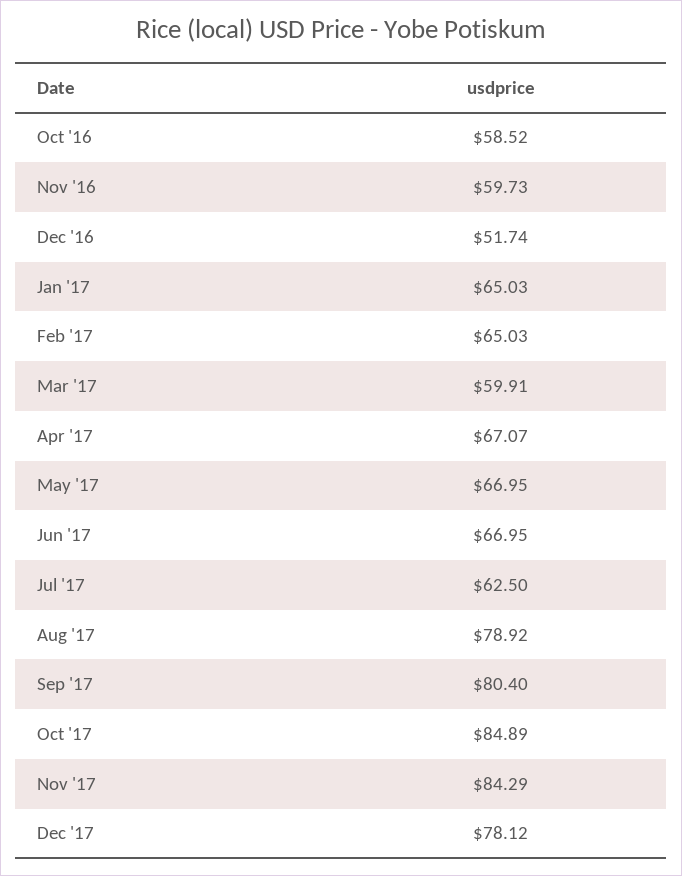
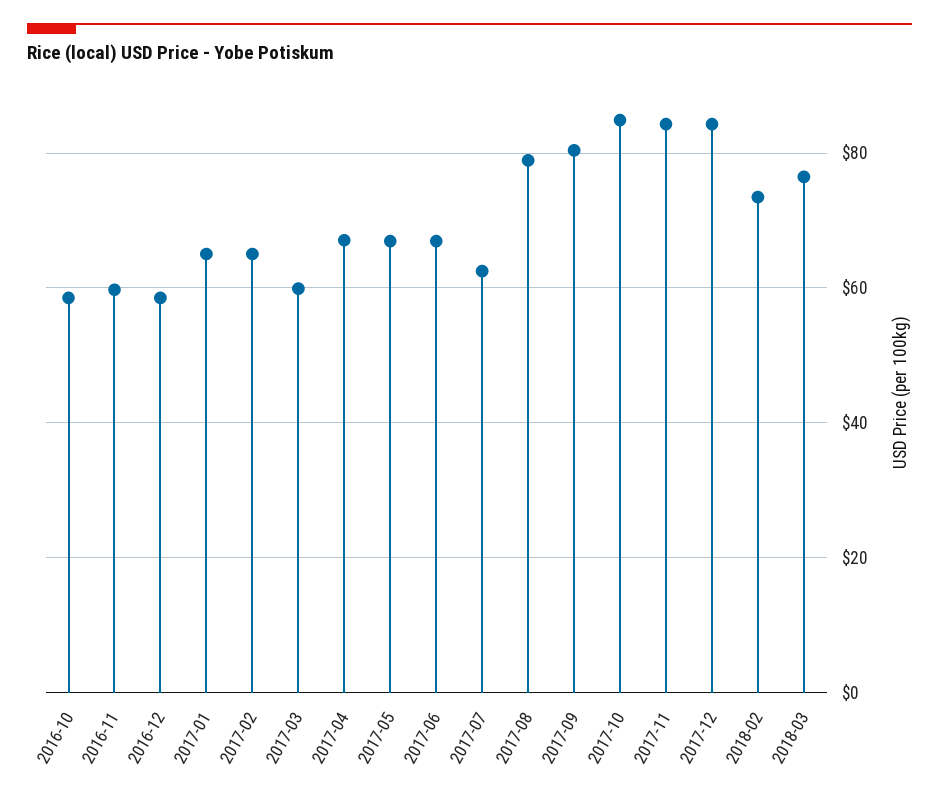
Dec '16: 51.74 -> 58
Dec '17: 78.12 -> 84
2018-02: none -> 74
2018-03: none -> 76

